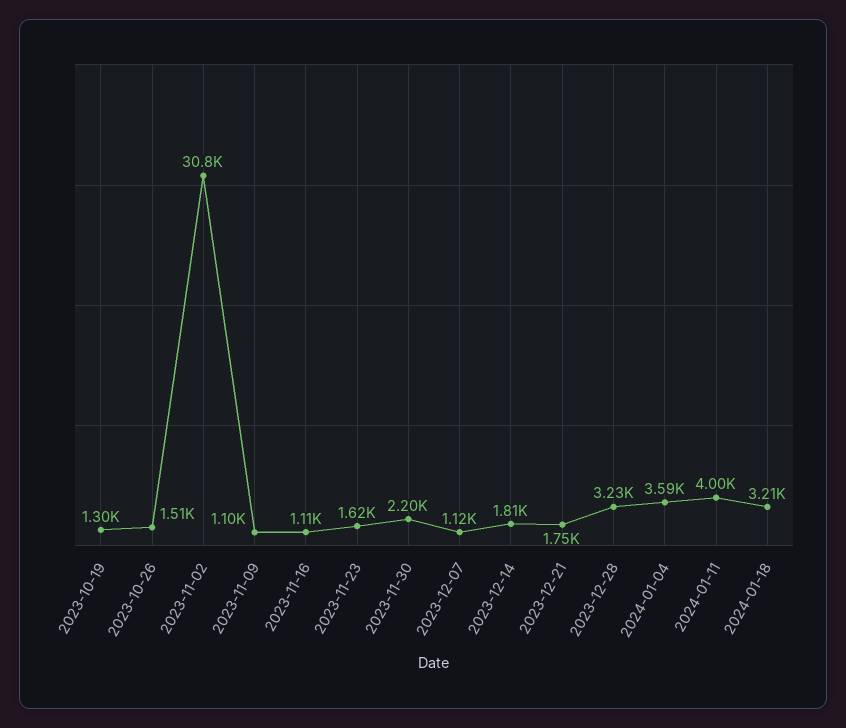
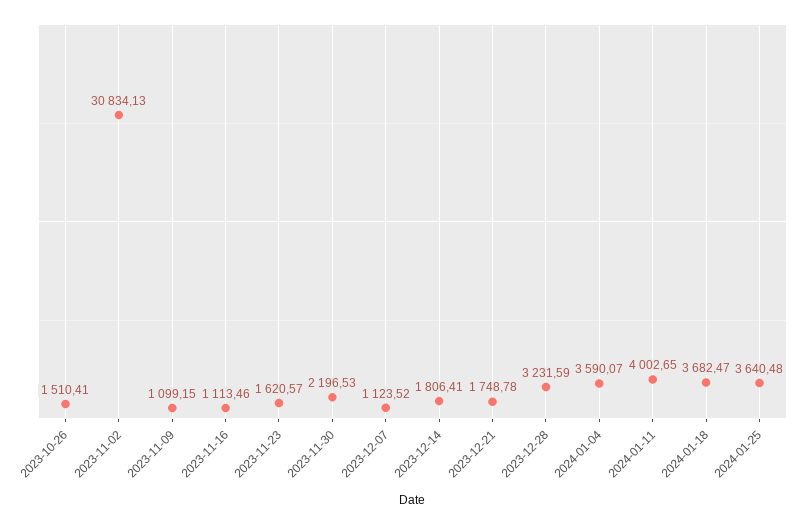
2023-10-19: 1300 -> none
2024-01-18: 3210 -> 3682.47
2024-01-25: none -> 3640.48

